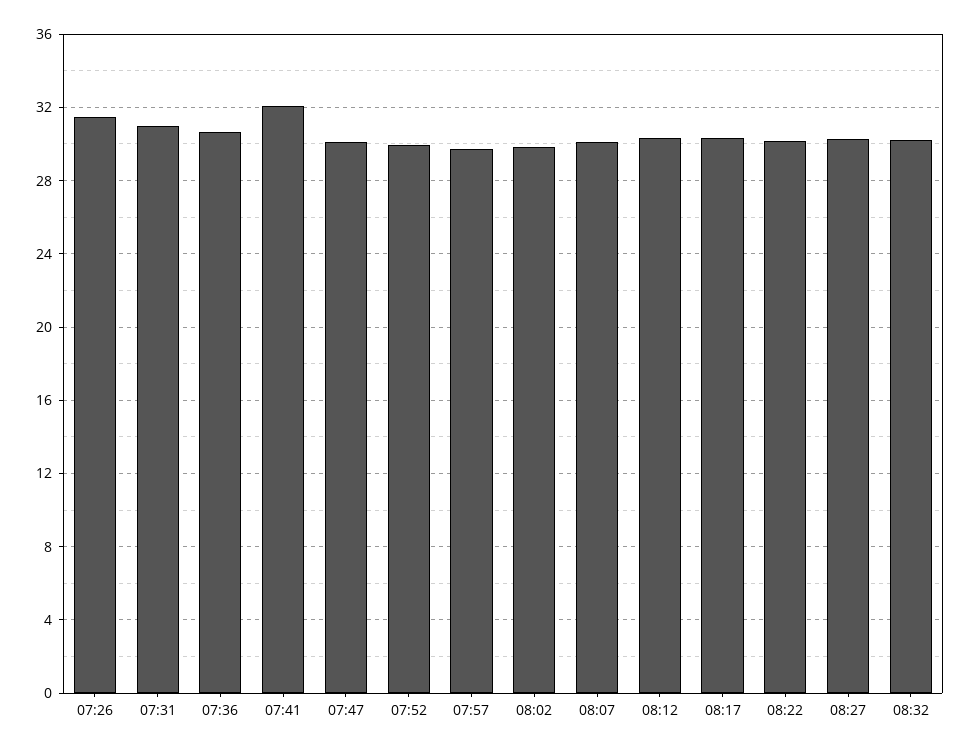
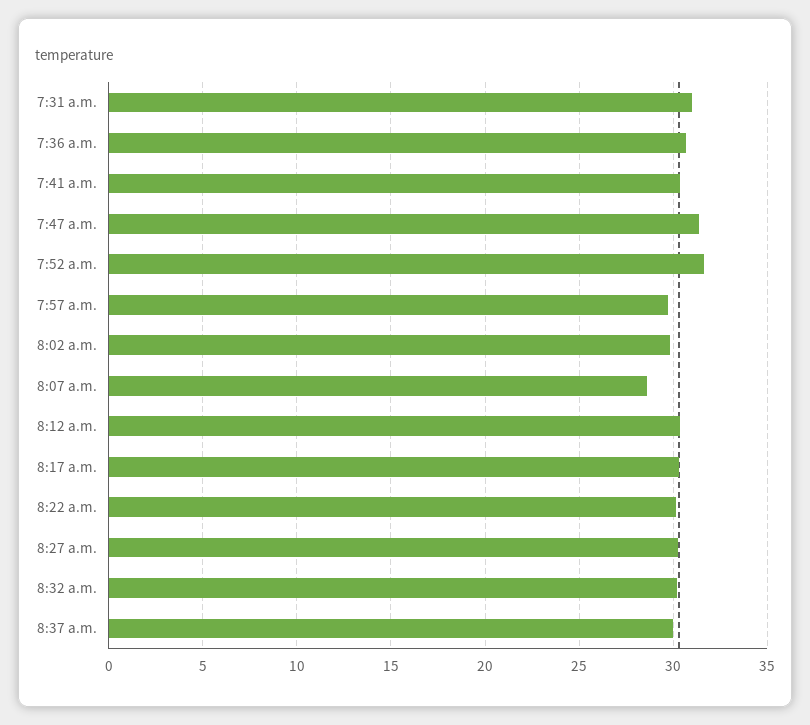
07:26: 31.5 -> none
07:41: 32 -> 30.5
07:47: 30 -> 31.5
07:52: 30 -> 31.5
08:07: 30 -> 28.5
8:37 a.m.: none -> 30

